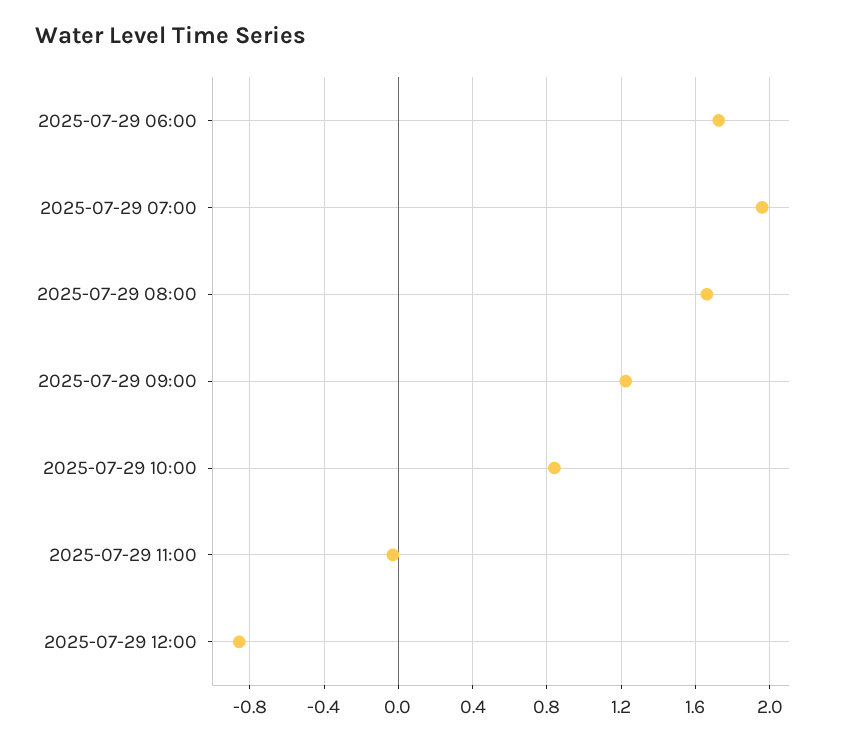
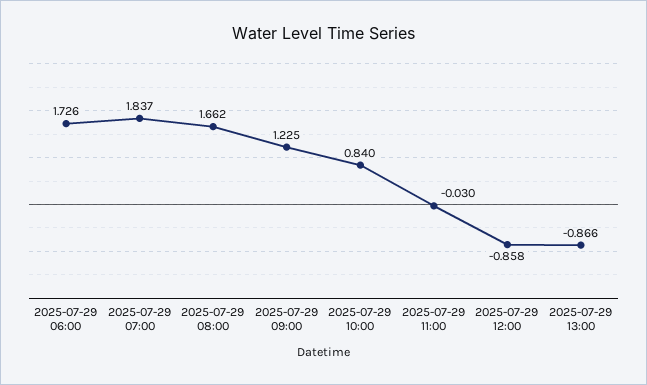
2025-07-29 07:00: 1.95 -> 1.837
2025-07-29 13:00: none -> -0.866

